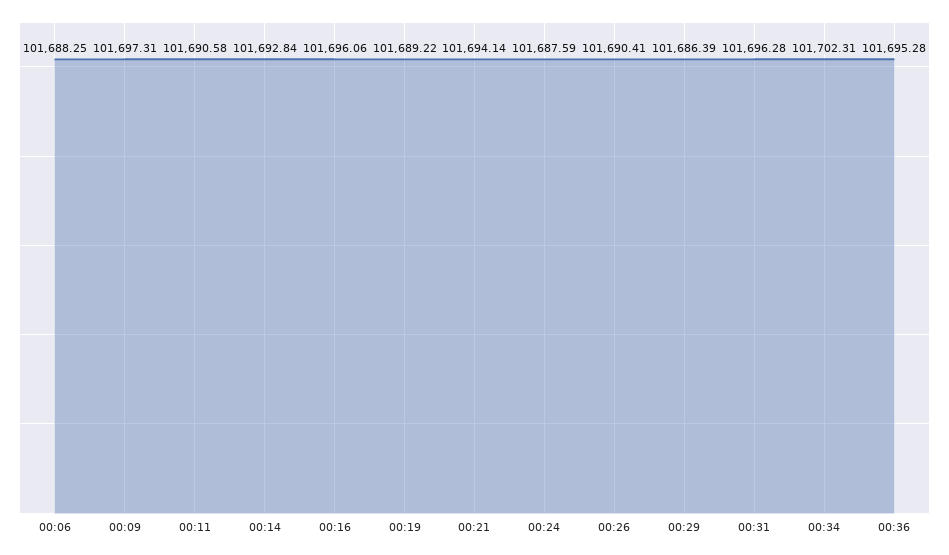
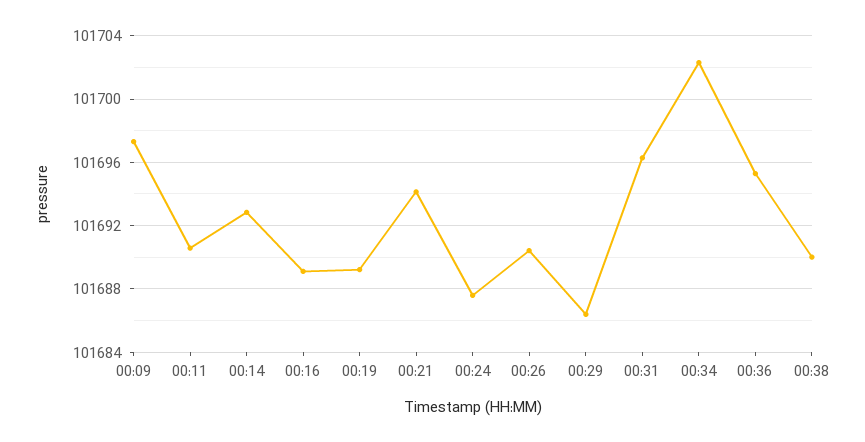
00:06: 101688.25 -> none
00:16: 101696.06 -> 101689
00:38: none -> 101690

